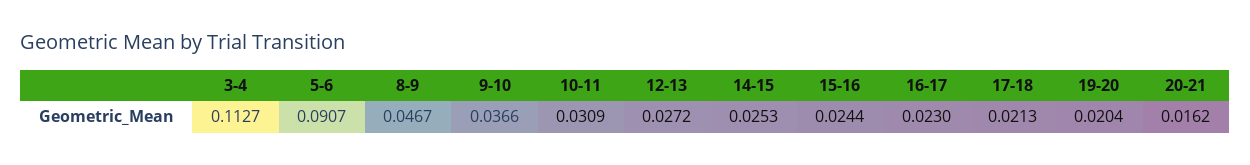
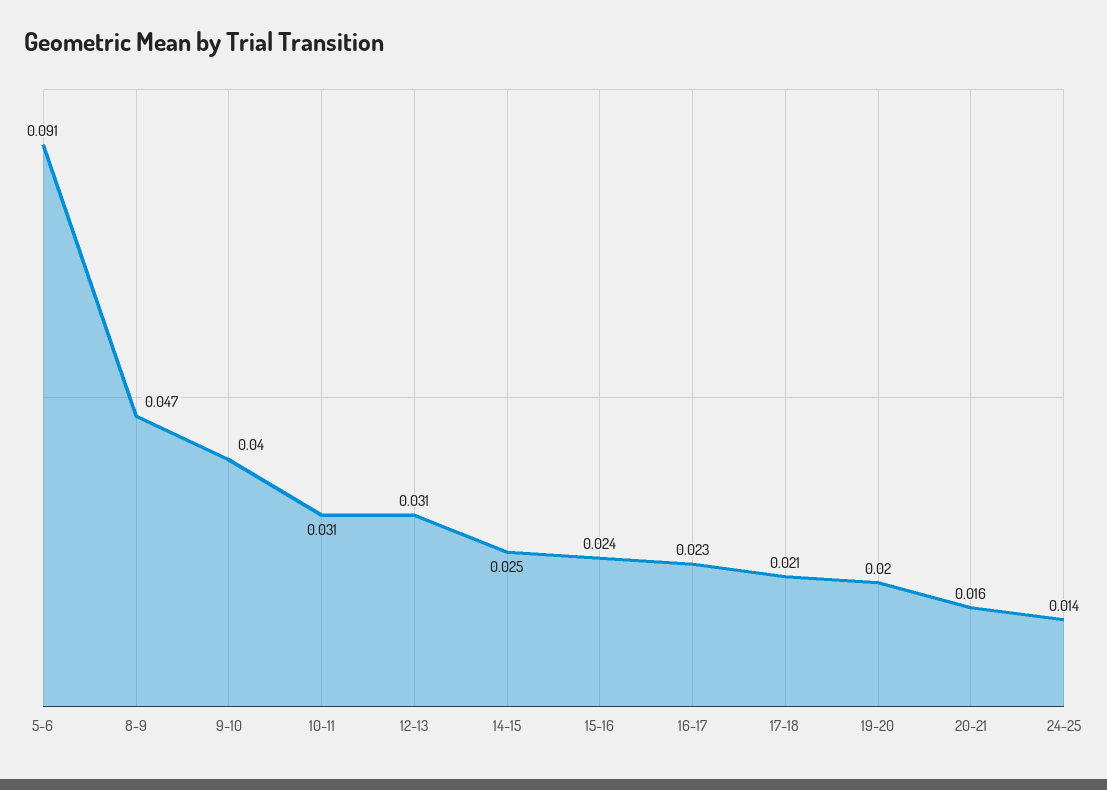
3-4: 0.1127 -> none
9-10: 0.0366 -> 0.04
12-13: 0.0272 -> 0.031
24-25: none -> 0.014

